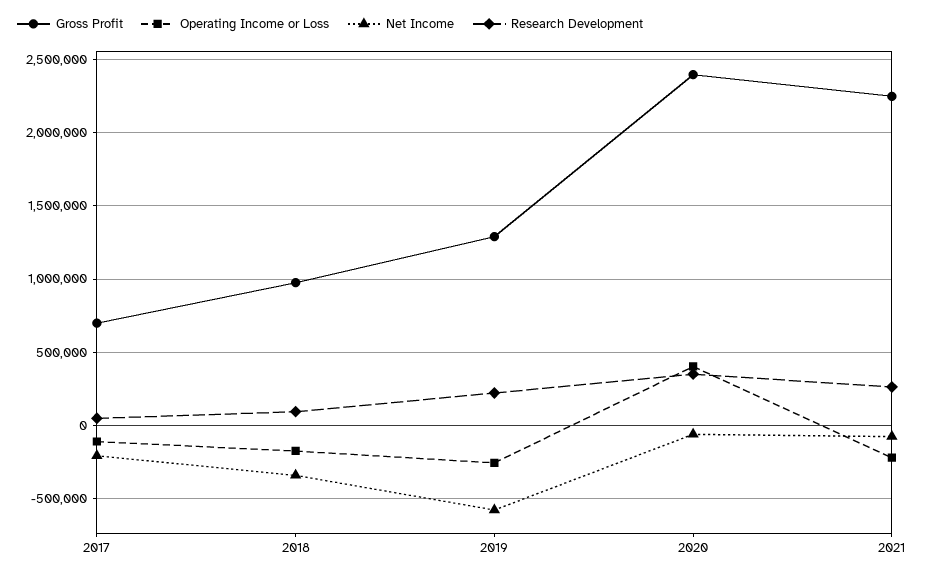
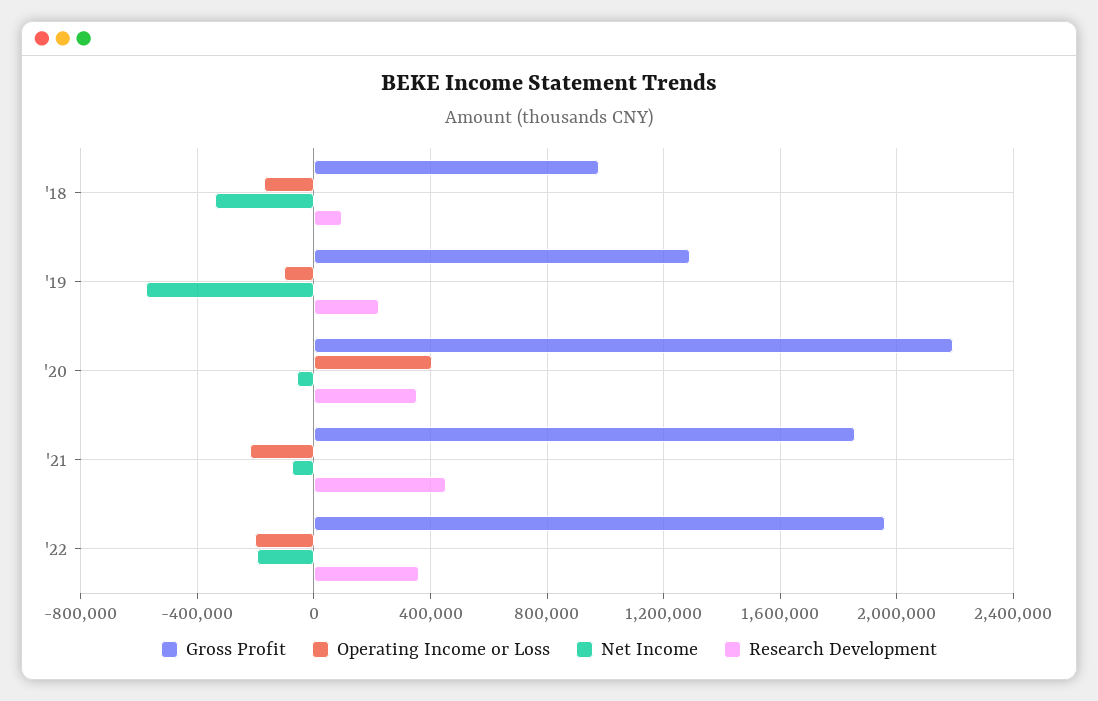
Gross Profit, 2017: 700000 -> none
Operating Income or Loss, 2017: -100000 -> none
Net Income, 2017: -200000 -> none
Research Development, 2017: 50000 -> none
Operating Income or Loss, 2019: -250000 -> -100000
Gross Profit, 2020: 2400000 -> 2200000
Gross Profit, 2021: 2250000 -> 1850000
Research Development, 2021: 250000 -> 450000
Gross Profit, '22: none -> 1950000
Operating Income or Loss, '22: none -> -200000
Net Income, '22: none -> -200000
Research Development, '22: none -> 350000

